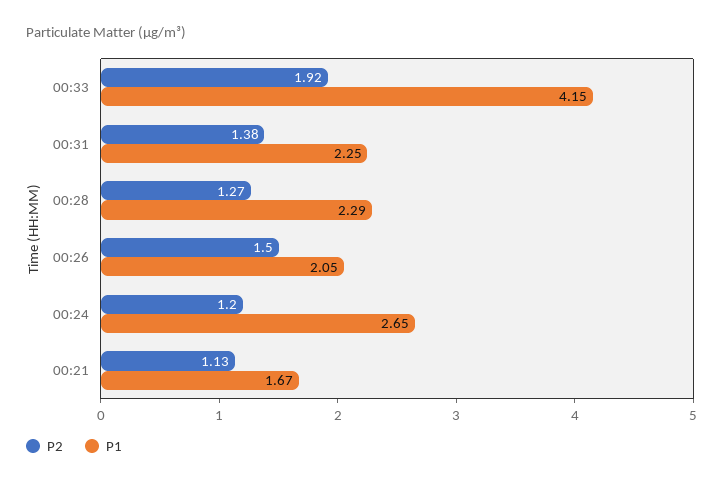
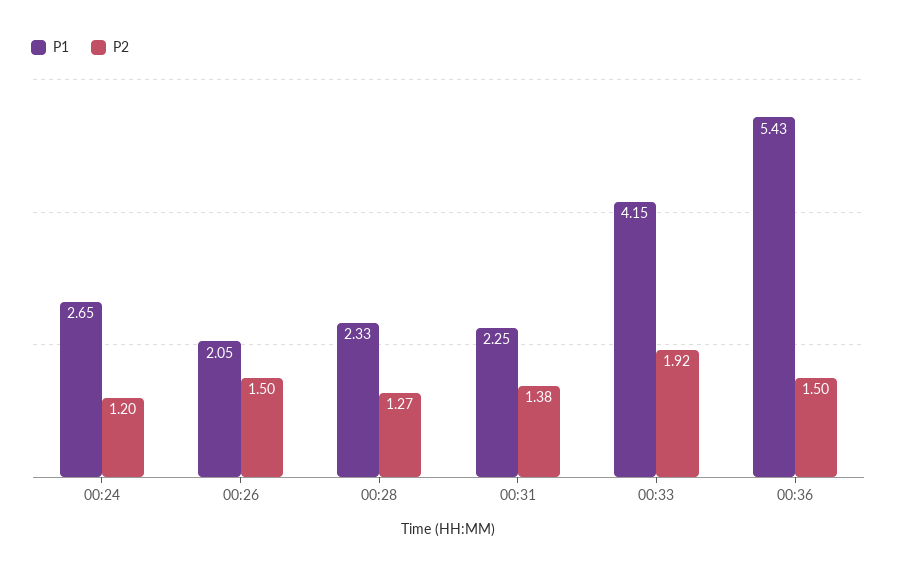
P1, 00:28: 2.29 -> 2.33
P2, 00:21: 1.13 -> none
P1, 00:21: 1.67 -> none
P1, 00:36: none -> 5.43
P2, 00:36: none -> 1.5

